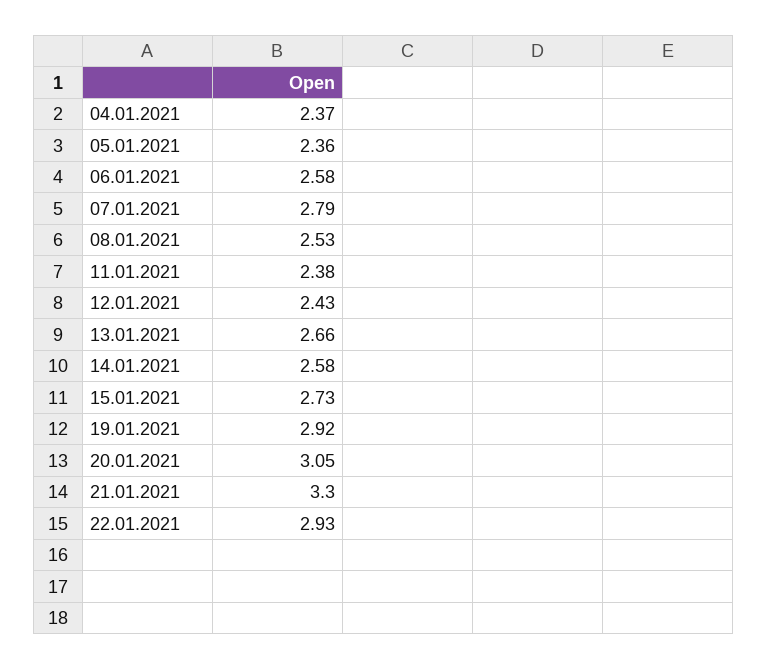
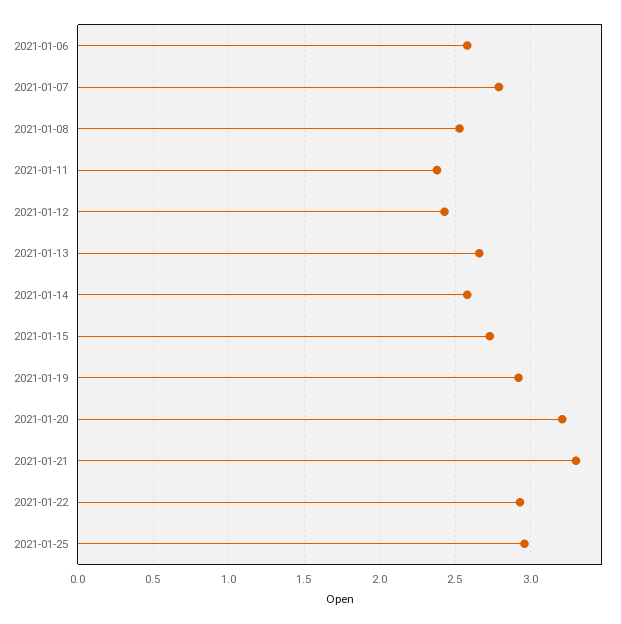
04.01.2021: 2.37 -> none
05.01.2021: 2.36 -> none
20.01.2021: 3.05 -> 3.2
2021-01-25: none -> 2.95

